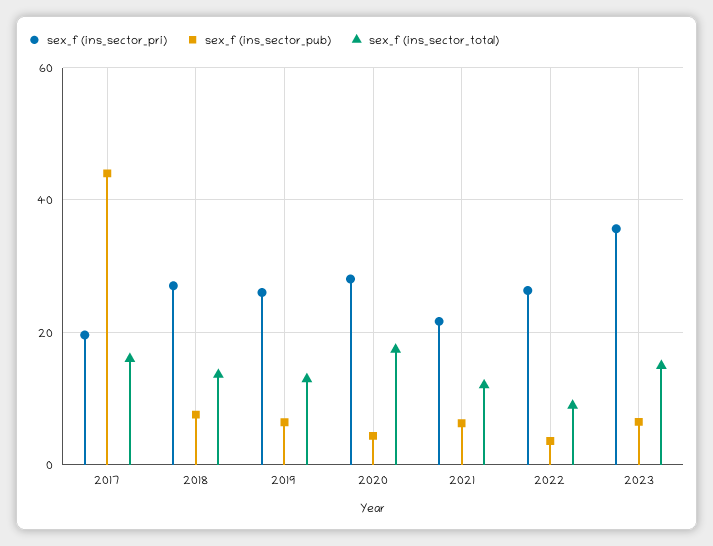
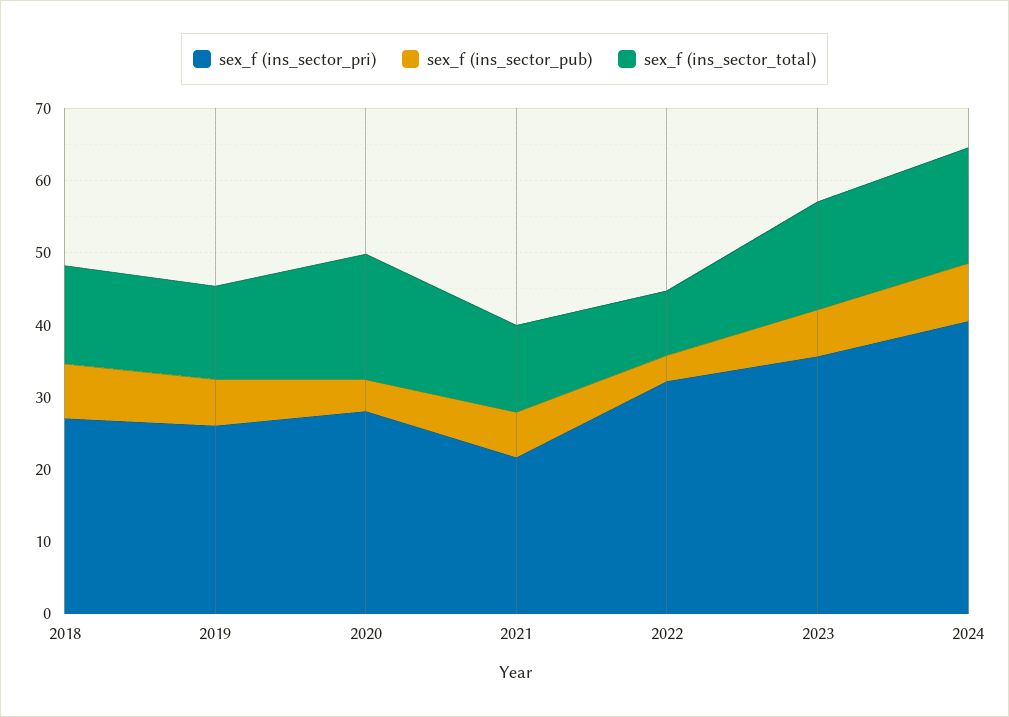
sex_f (ins_sector_pri), 2017: 20 -> none
sex_f (ins_sector_pub), 2017: 44 -> none
sex_f (ins_sector_total), 2017: 16 -> none
sex_f (ins_sector_pri), 2022: 26 -> 32
sex_f (ins_sector_pri), 2024: none -> 40
sex_f (ins_sector_pub), 2024: none -> 8
sex_f (ins_sector_total), 2024: none -> 16

